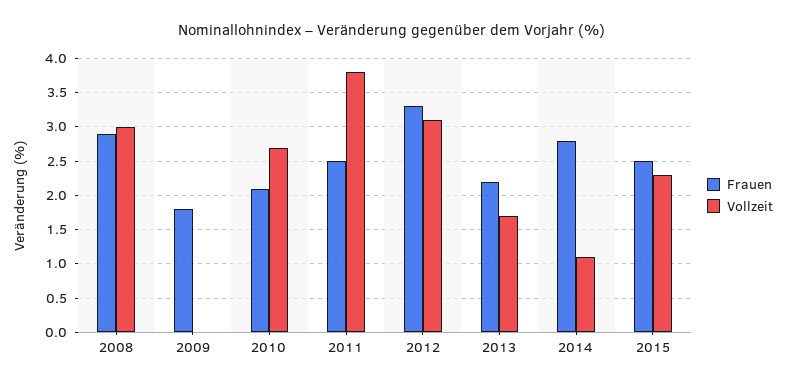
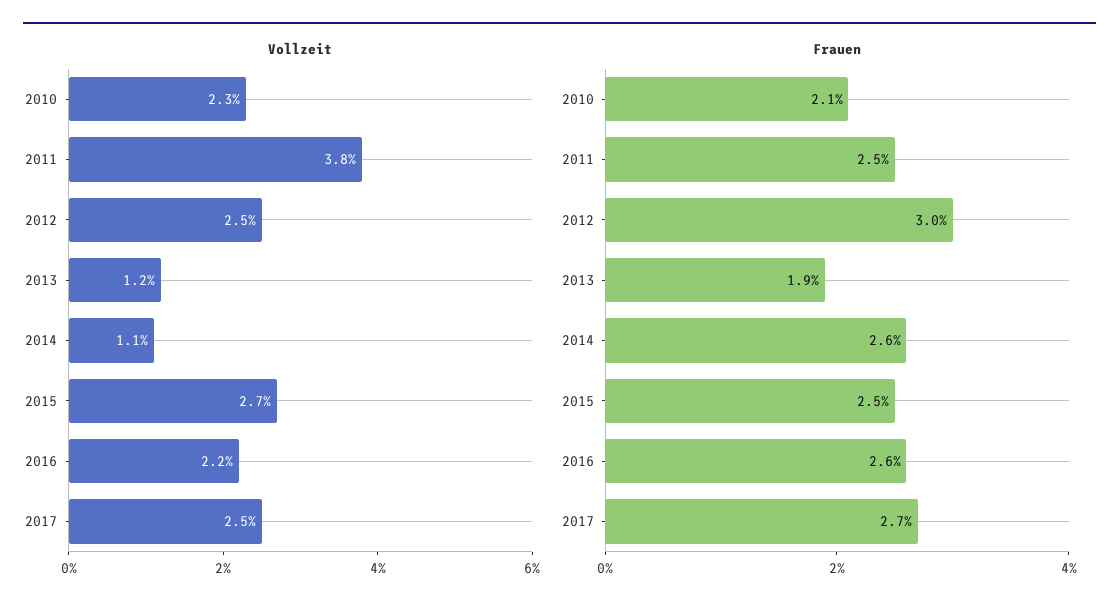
Frauen, 2008: 2.9 -> none
Vollzeit, 2008: 3 -> none
Frauen, 2009: 1.8 -> none
Vollzeit, 2009: 0 -> none
Vollzeit, 2010: 2.7 -> 2.3
Frauen, 2012: 3.3 -> 3
Vollzeit, 2012: 3.1 -> 2.5
Frauen, 2013: 2.2 -> 1.9
Vollzeit, 2013: 1.7 -> 1.2
Frauen, 2014: 2.8 -> 2.6
Vollzeit, 2015: 2.3 -> 2.7
Vollzeit, 2016: none -> 2.2
Vollzeit, 2017: none -> 2.5
Frauen, 2016: none -> 2.6
Frauen, 2017: none -> 2.7

